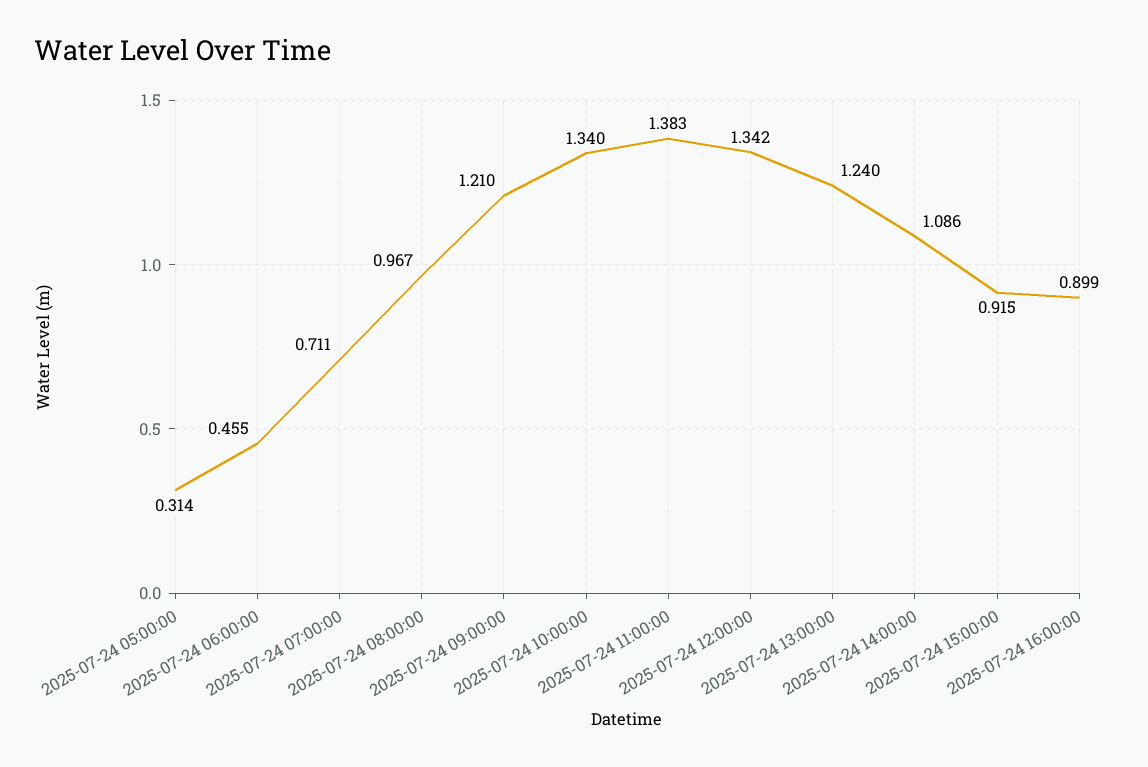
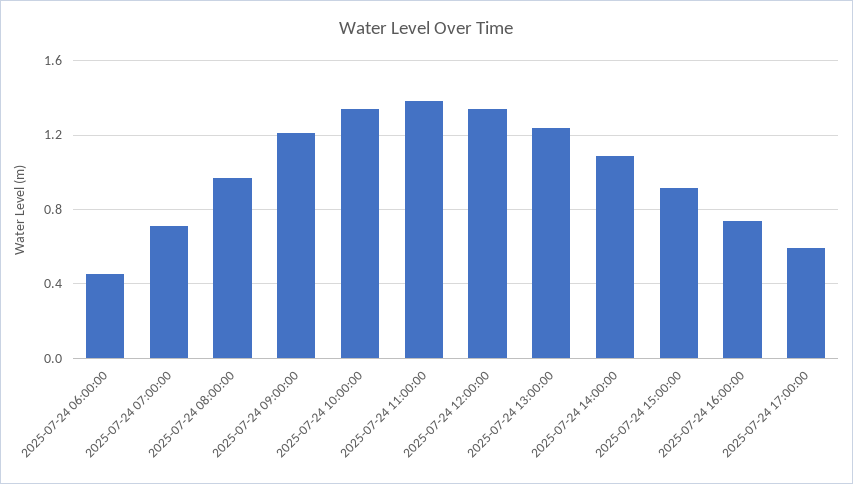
2025-07-24 05:00:00: 0.314 -> none
2025-07-24 16:00:00: 0.899 -> 0.75
2025-07-24 17:00:00: none -> 0.6

